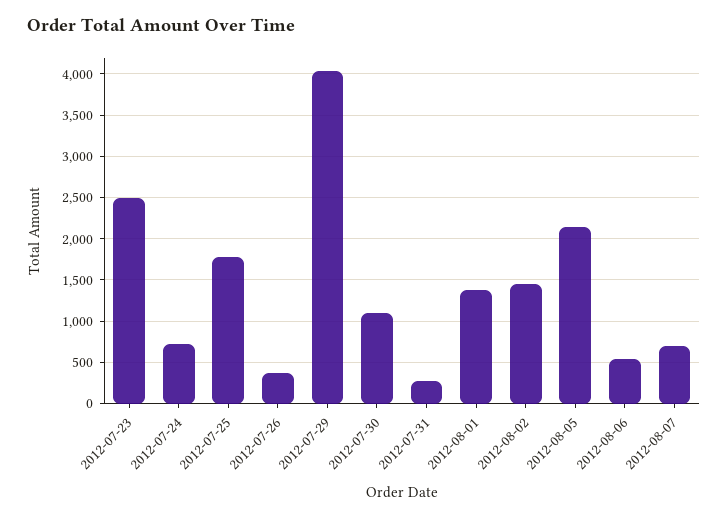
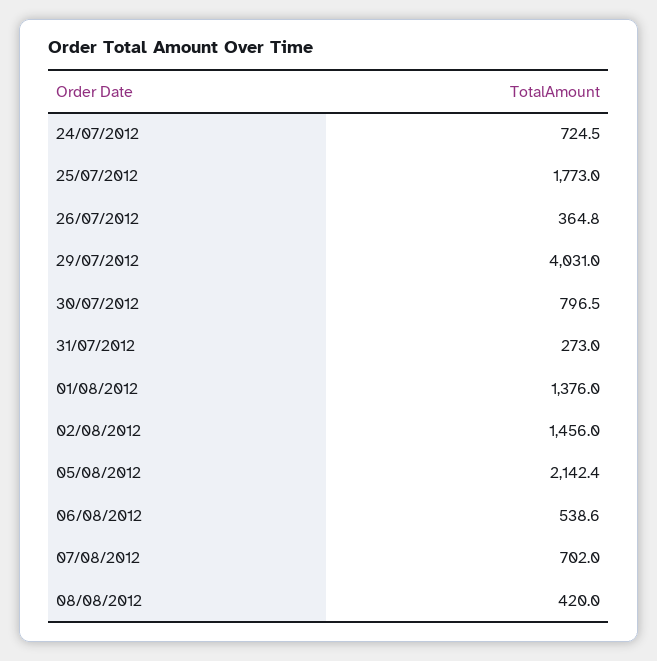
2012-07-23: 2500 -> none
2012-07-30: 1100 -> 796.5
08/08/2012: none -> 420

